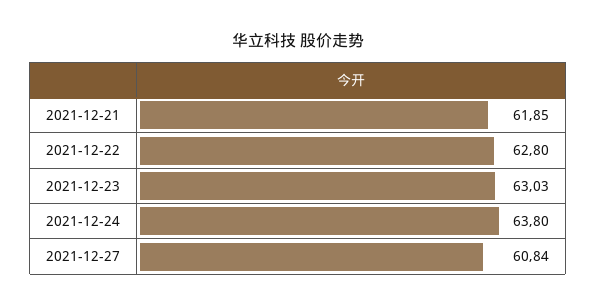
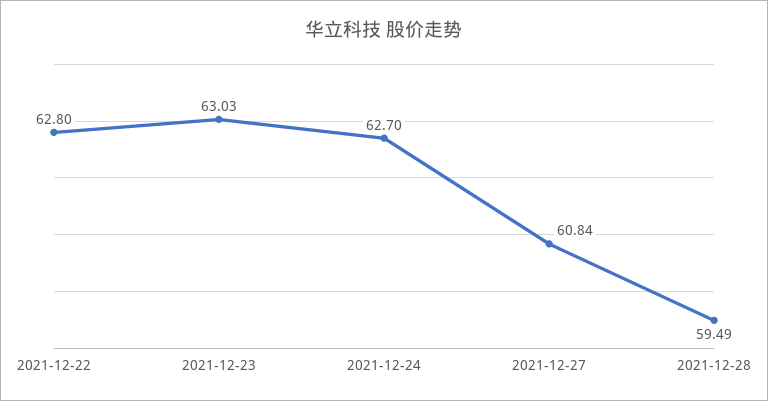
2021-12-21: 61.85 -> none
2021-12-24: 63.8 -> 62.7
2021-12-28: none -> 59.49

